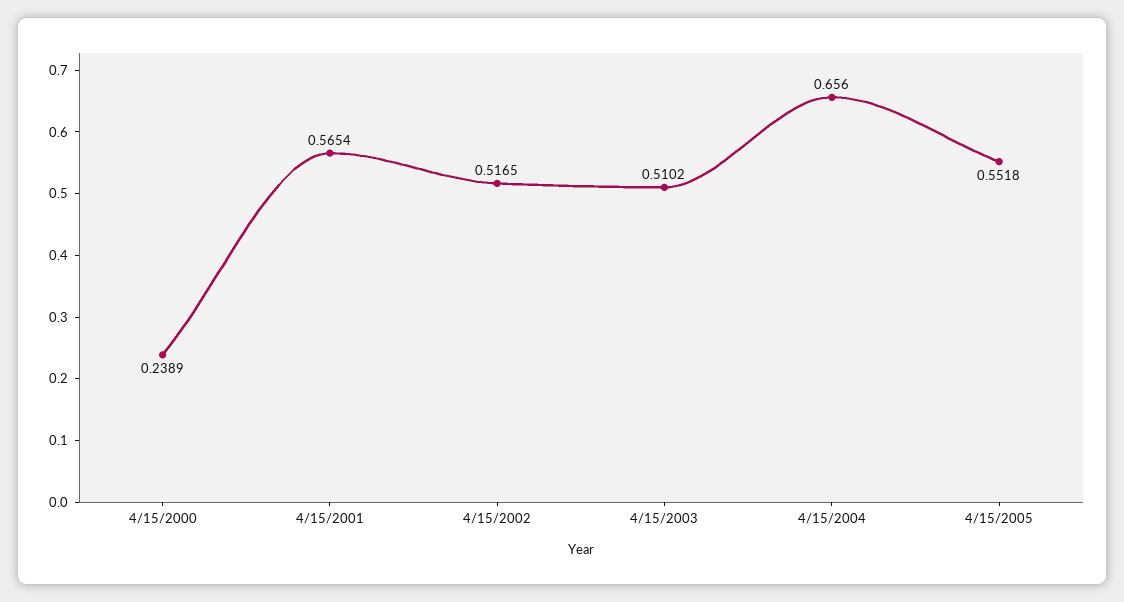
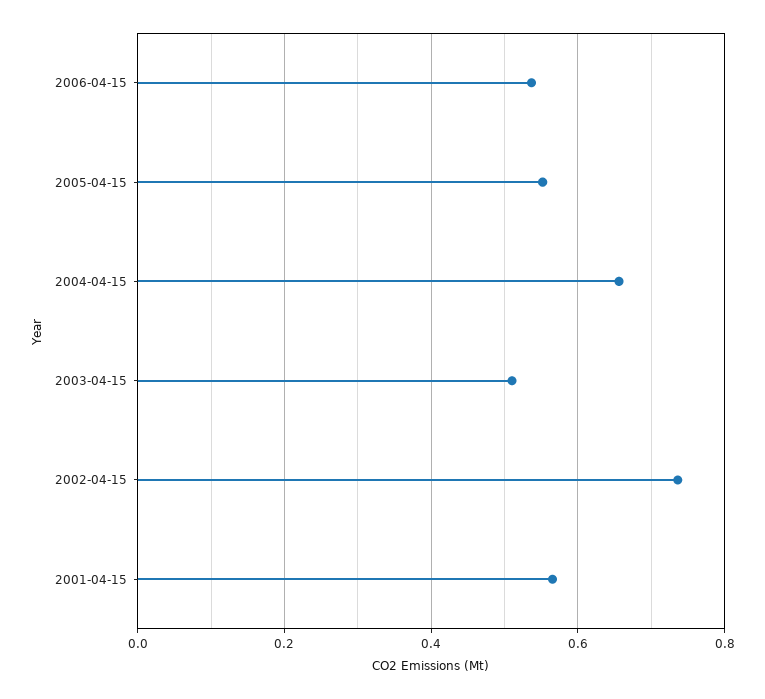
4/15/2000: 0.2389 -> none
4/15/2002: 0.5165 -> 0.74
2006-04-15: none -> 0.54

